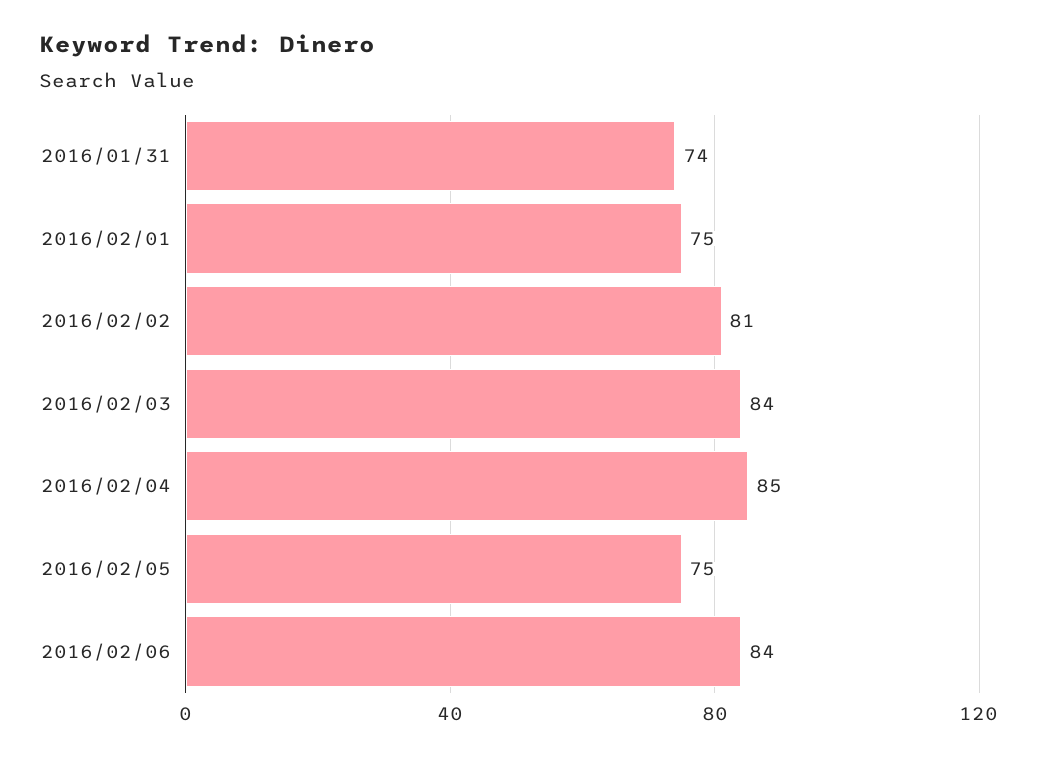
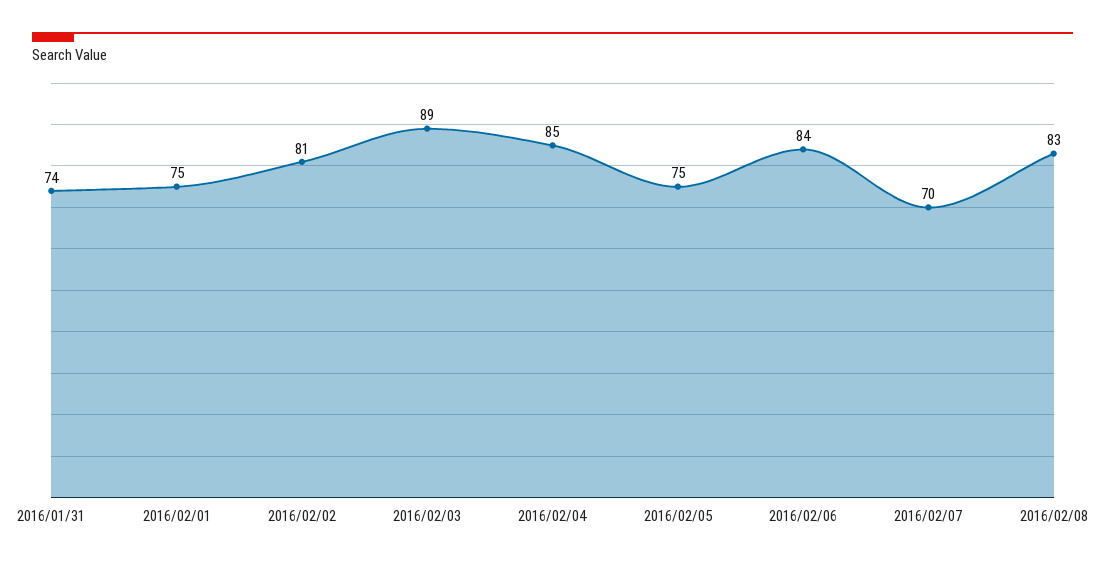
2016/02/03: 84 -> 89
2016/02/07: none -> 70
2016/02/08: none -> 83

